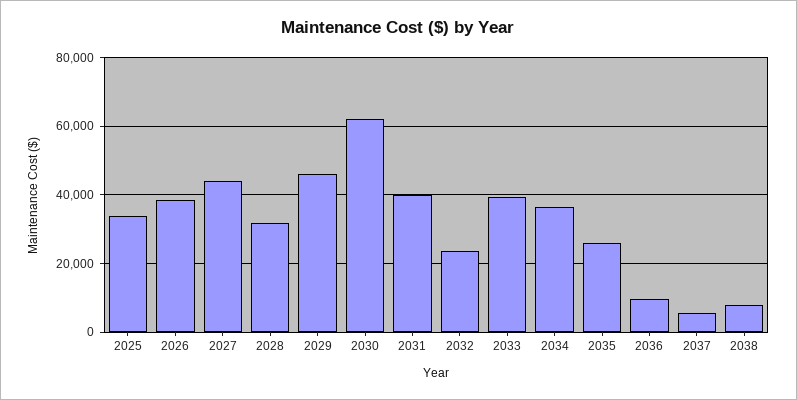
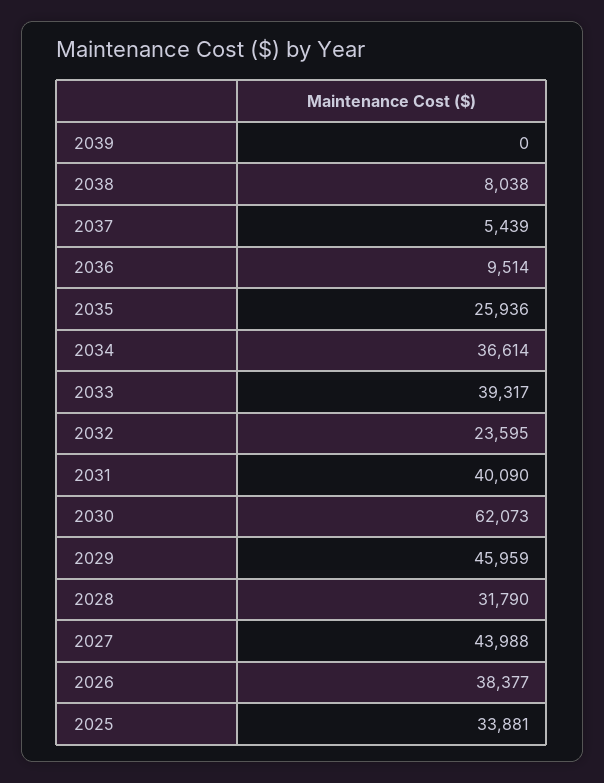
2039: none -> 0

